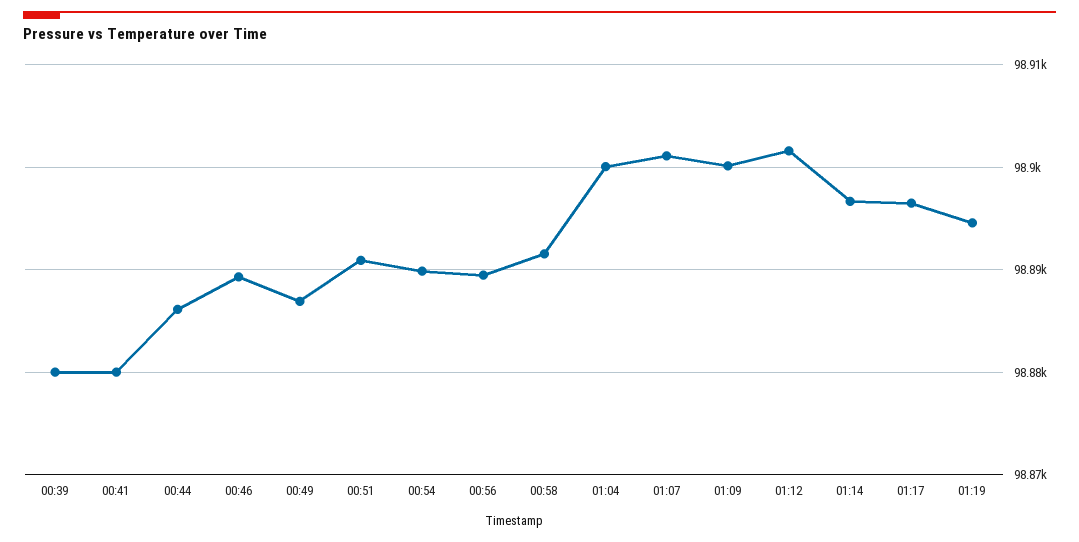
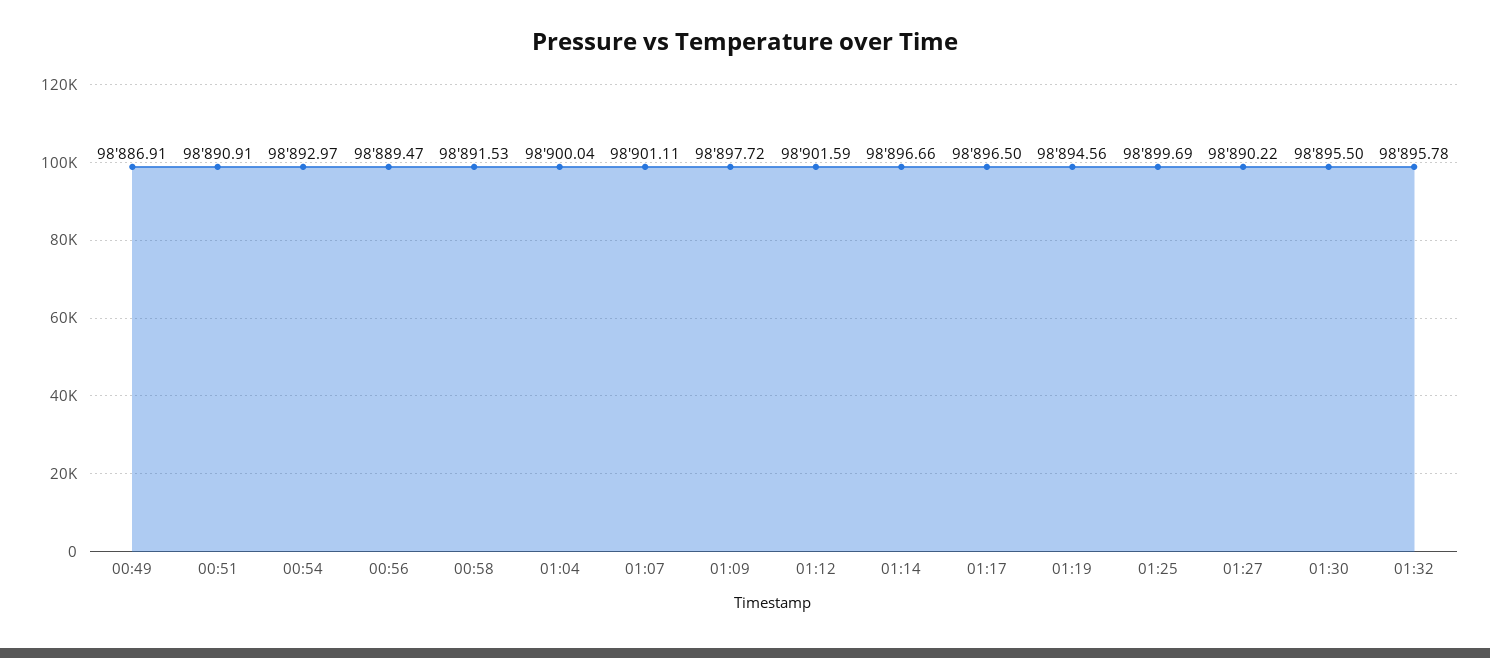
00:39: 98880 -> none
00:41: 98880 -> none
00:44: 98886 -> none
00:46: 98889 -> none
00:54: 98890 -> 98892.97
01:09: 98900 -> 98897.72
01:25: none -> 98899.69
01:27: none -> 98890.22
01:30: none -> 98895.5
01:32: none -> 98895.78

